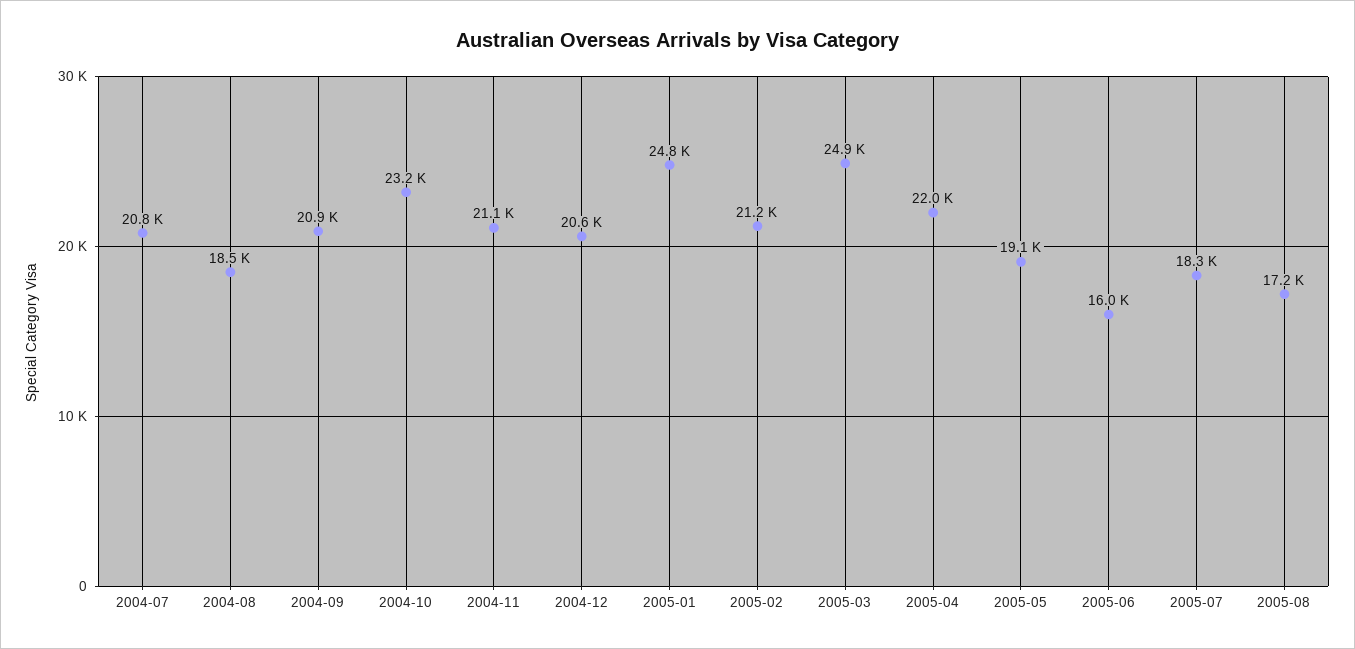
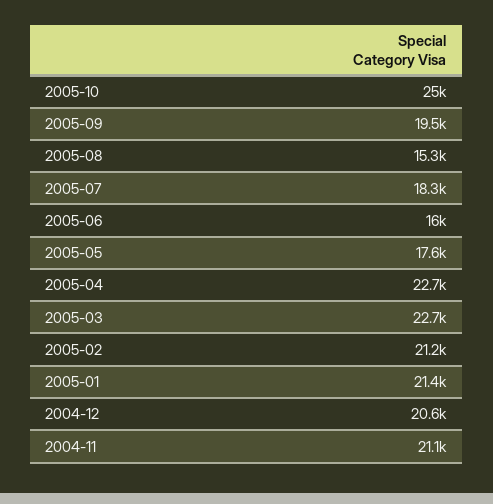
2004-07: 20800 -> none
2004-08: 18500 -> none
2004-09: 20900 -> none
2004-10: 23200 -> none
2005-01: 24800 -> 21400
2005-03: 24900 -> 22700
2005-04: 22000 -> 22700
2005-05: 19100 -> 17600
2005-08: 17200 -> 15300
2005-10: none -> 25000
2005-09: none -> 19500

